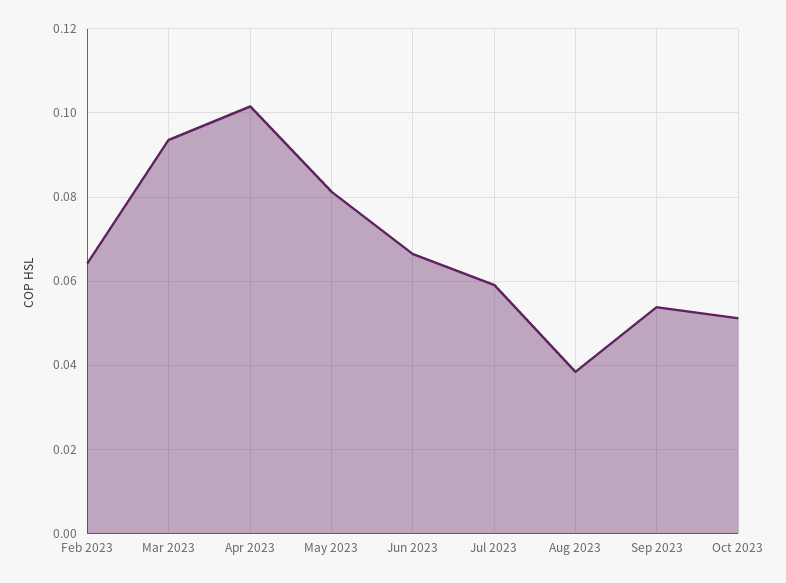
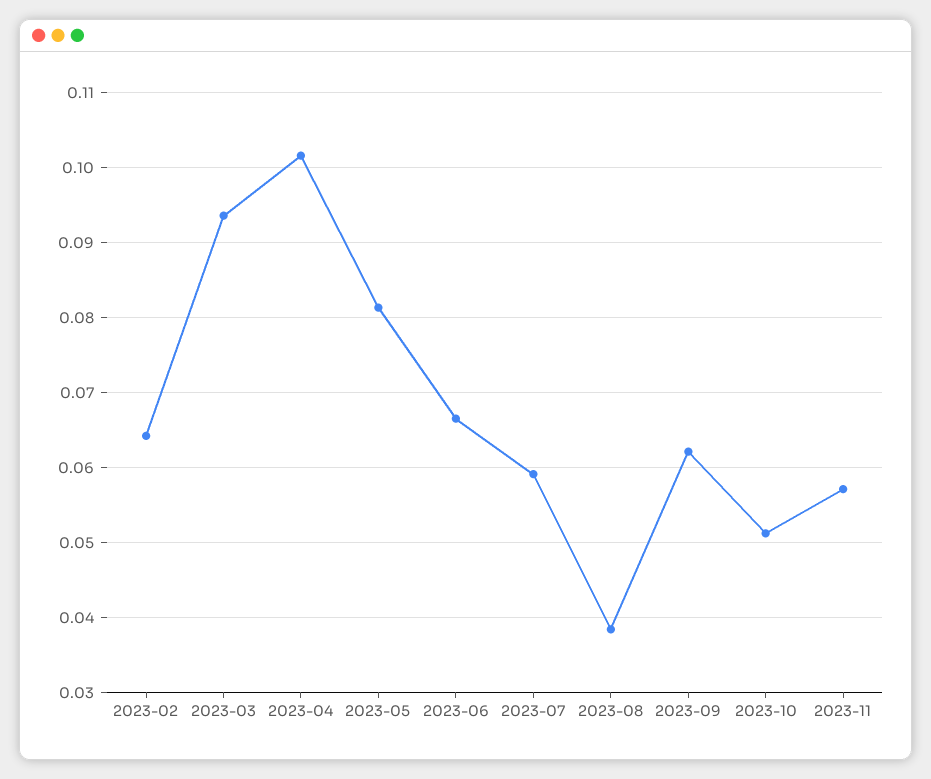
Sep 2023: 0.054 -> 0.062
2023-11: none -> 0.057

